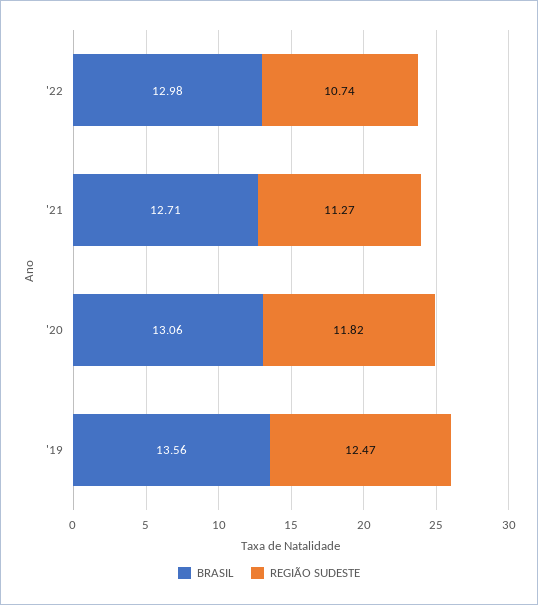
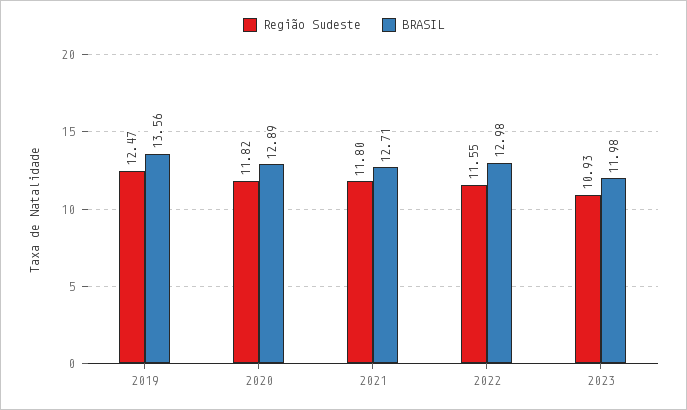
REGIÃO SUDESTE, '22: 10.74 -> 11.55
REGIÃO SUDESTE, '21: 11.27 -> 11.8
BRASIL, '20: 13.06 -> 12.89
REGIÃO SUDESTE, 2023: none -> 10.93
BRASIL, 2023: none -> 11.98

